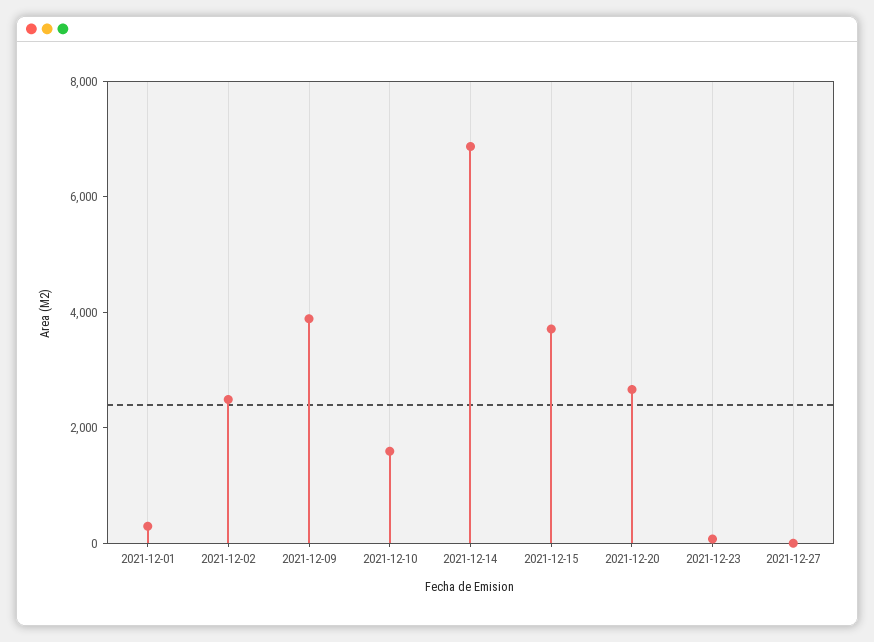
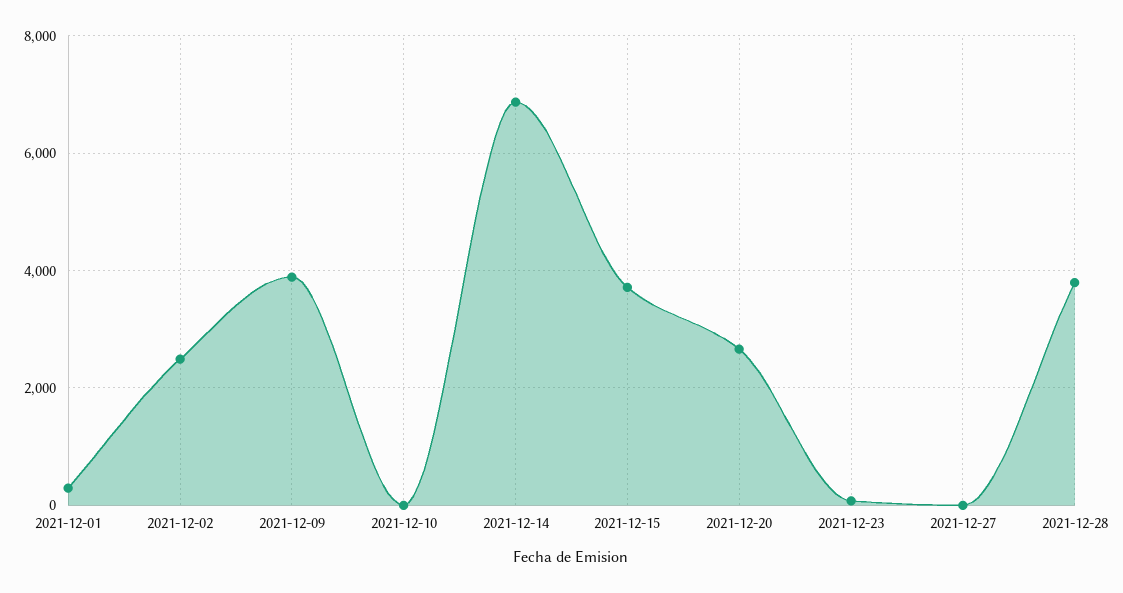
2021-12-10: 1500 -> 0
2021-12-28: none -> 3800

